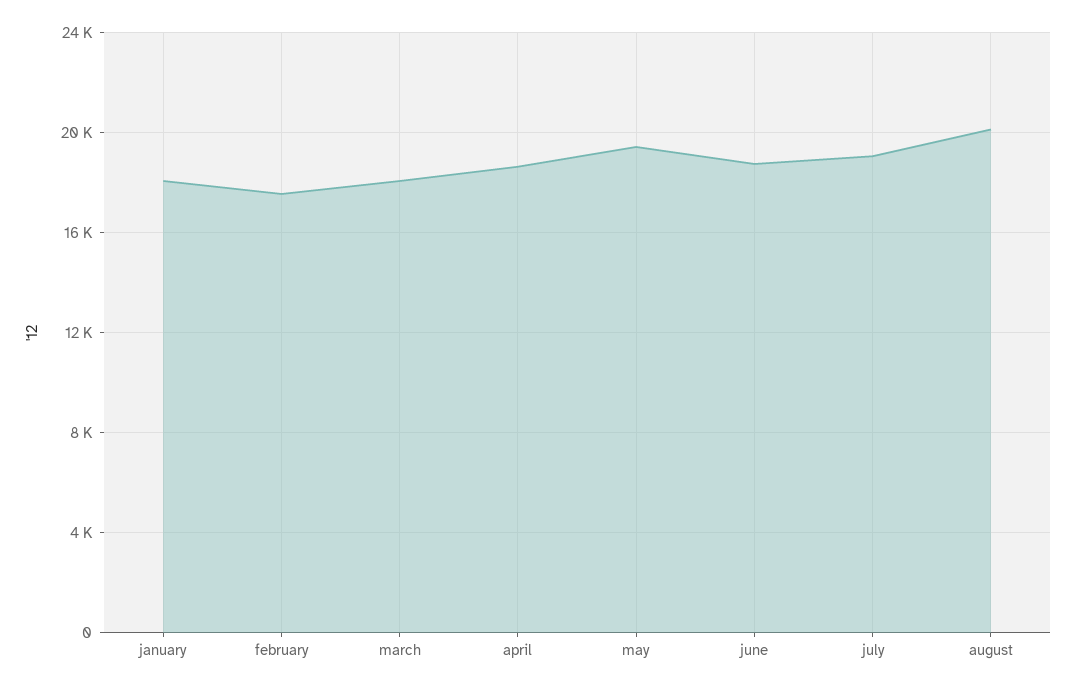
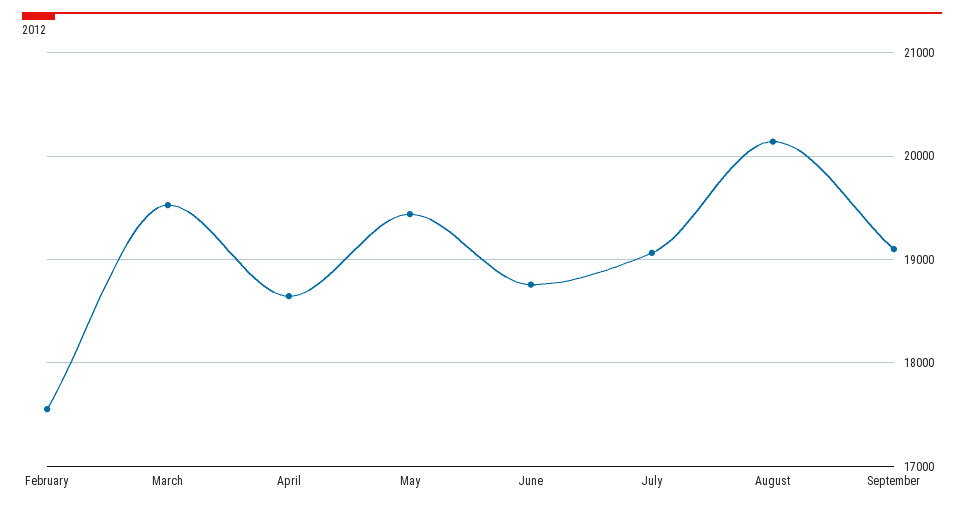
january: 18000 -> none
march: 18000 -> 19500
September: none -> 19100

